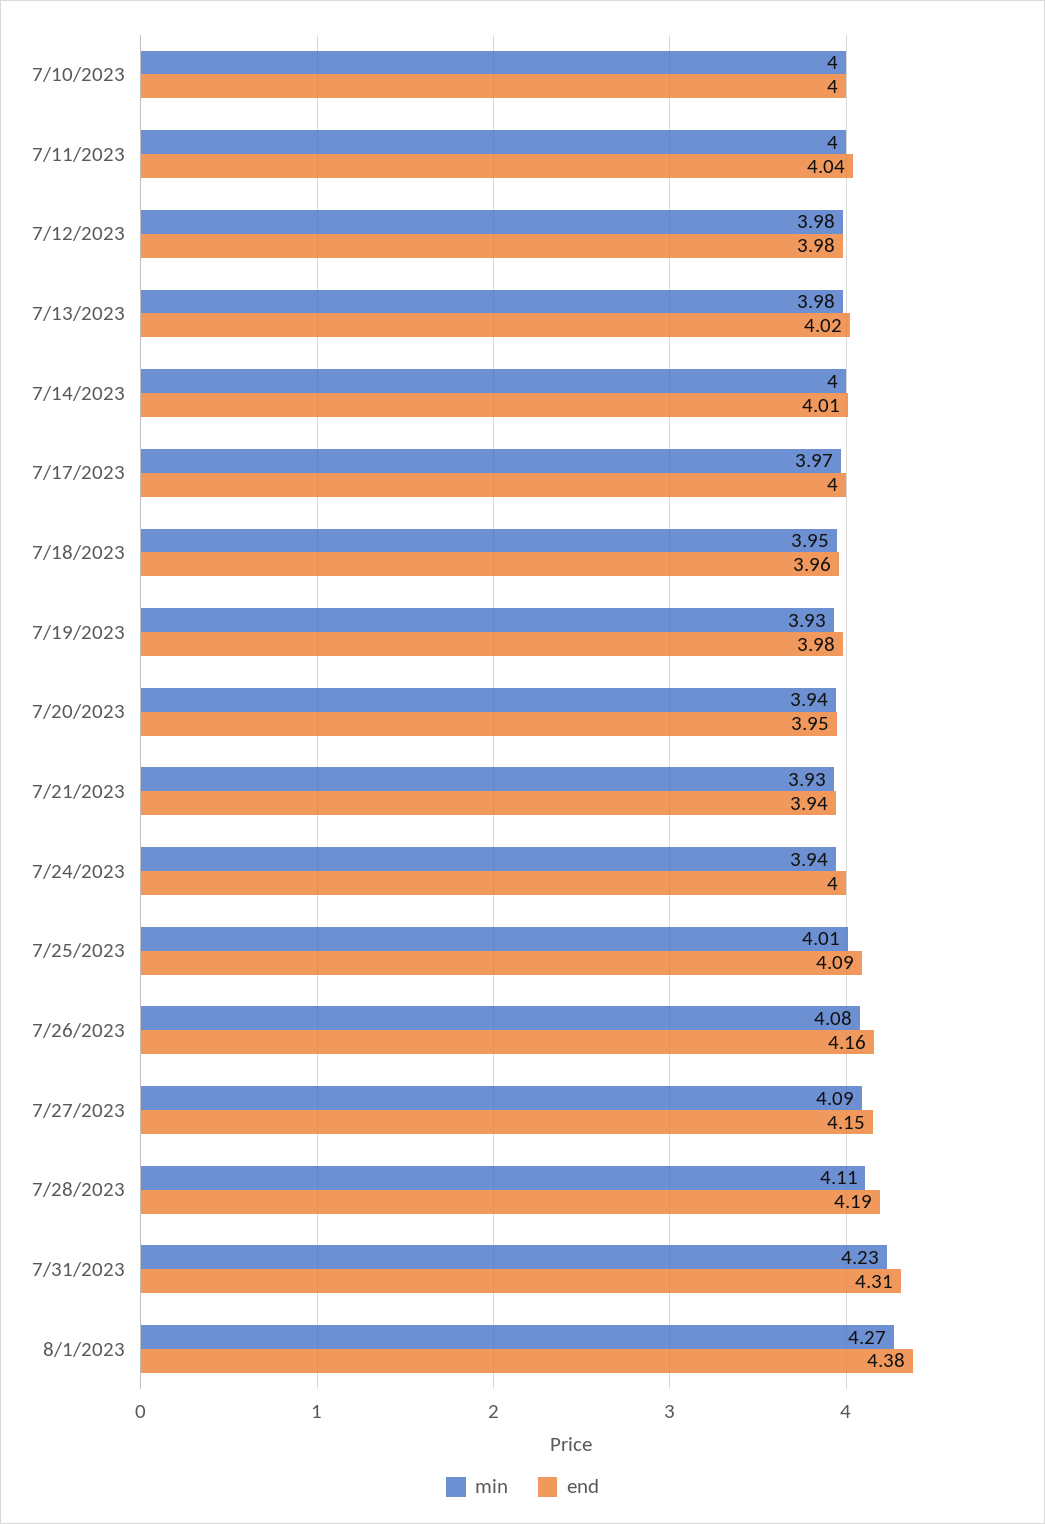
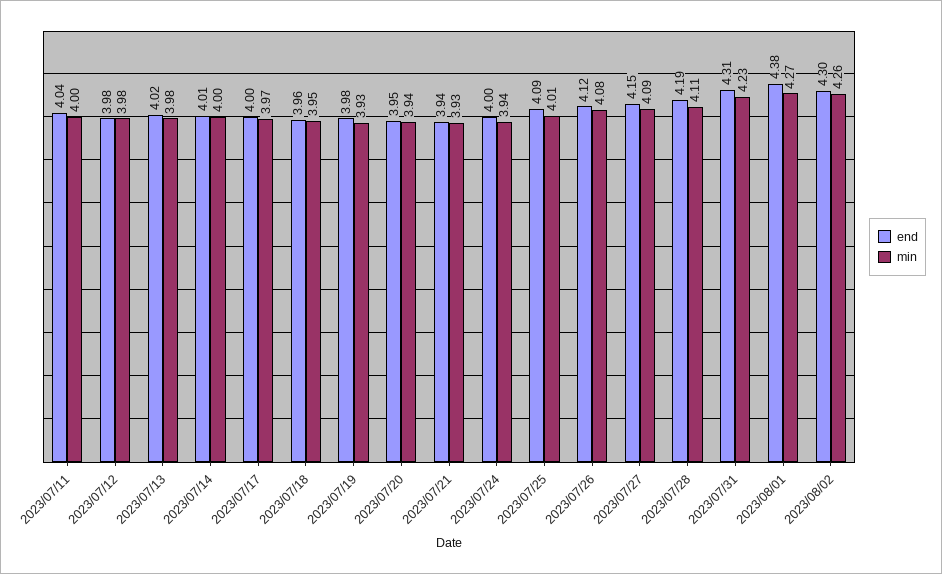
min, 7/10/2023: 4 -> none
end, 7/10/2023: 4 -> none
end, 7/26/2023: 4.16 -> 4.12
end, 2023/08/02: none -> 4.3
min, 2023/08/02: none -> 4.26

